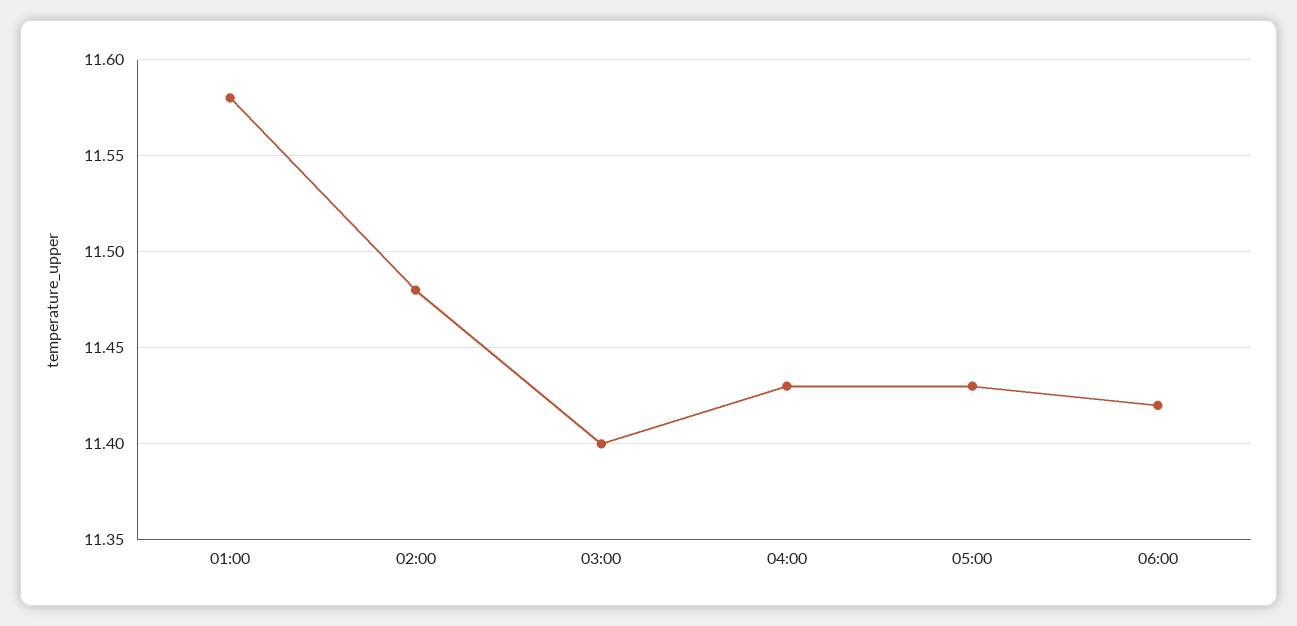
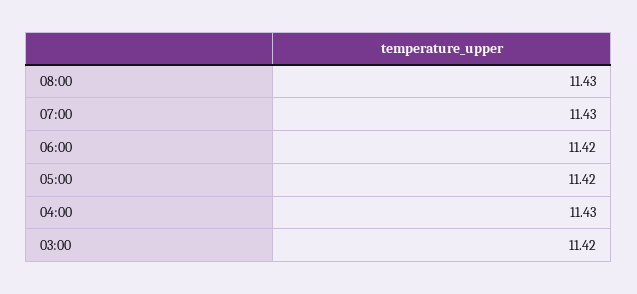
01:00: 11.58 -> none
02:00: 11.48 -> none
03:00: 11.4 -> 11.42
05:00: 11.43 -> 11.42
08:00: none -> 11.43
07:00: none -> 11.43

